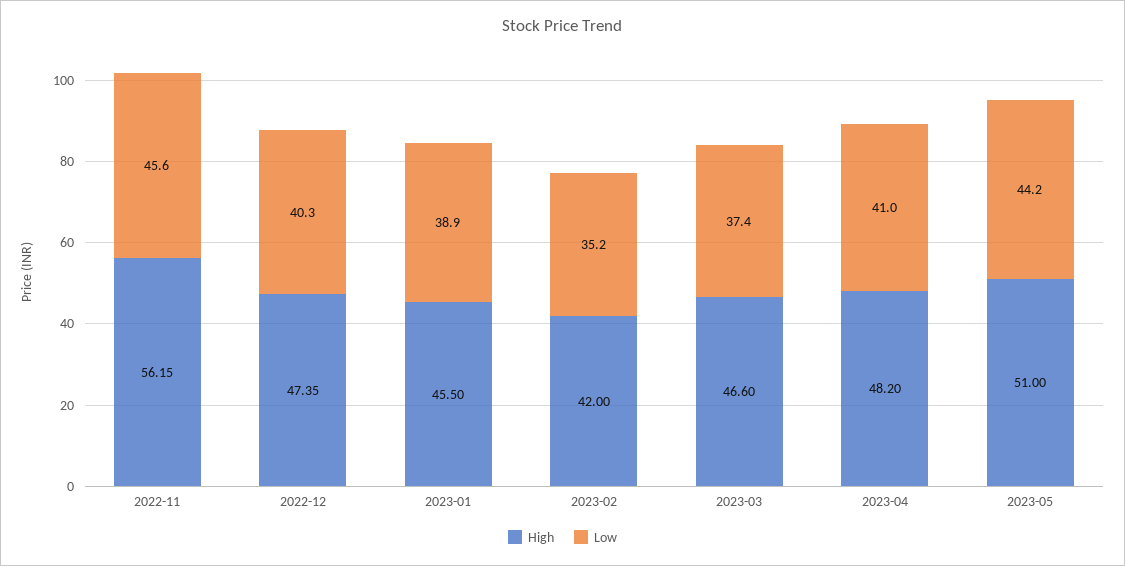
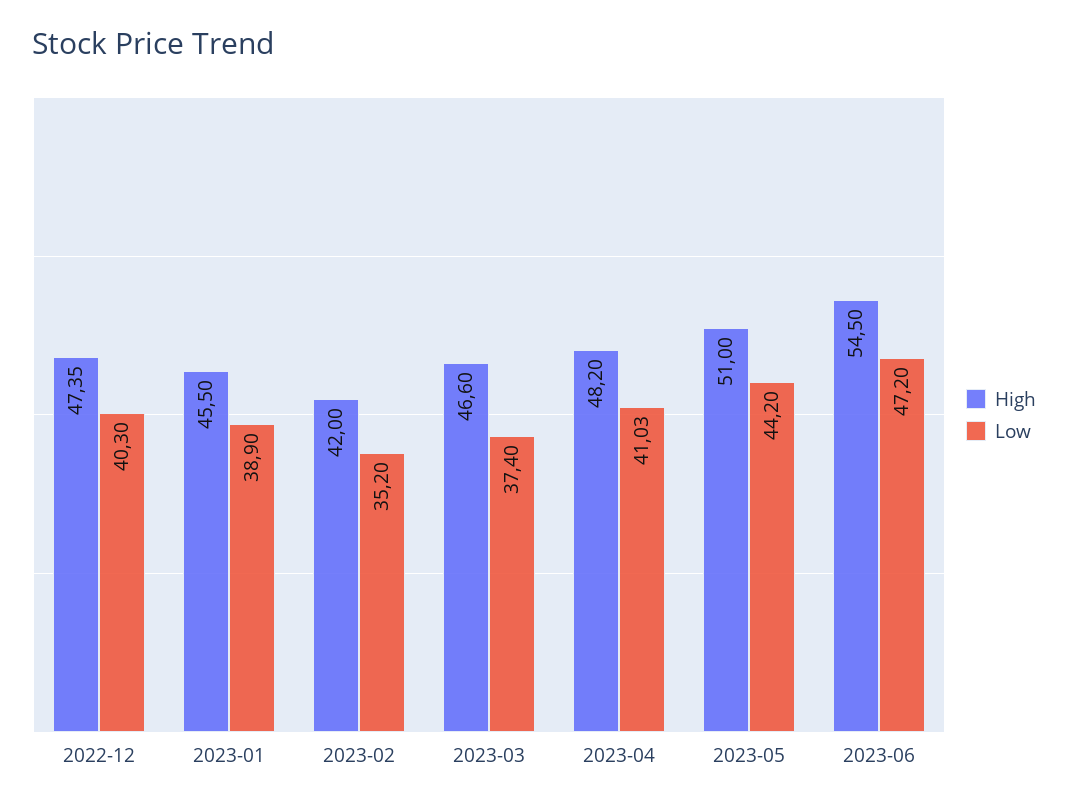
High, 2022-11: 56.15 -> none
Low, 2022-11: 45.6 -> none
Low, 2023-04: 41 -> 41.03
High, 2023-06: none -> 54.5
Low, 2023-06: none -> 47.2

